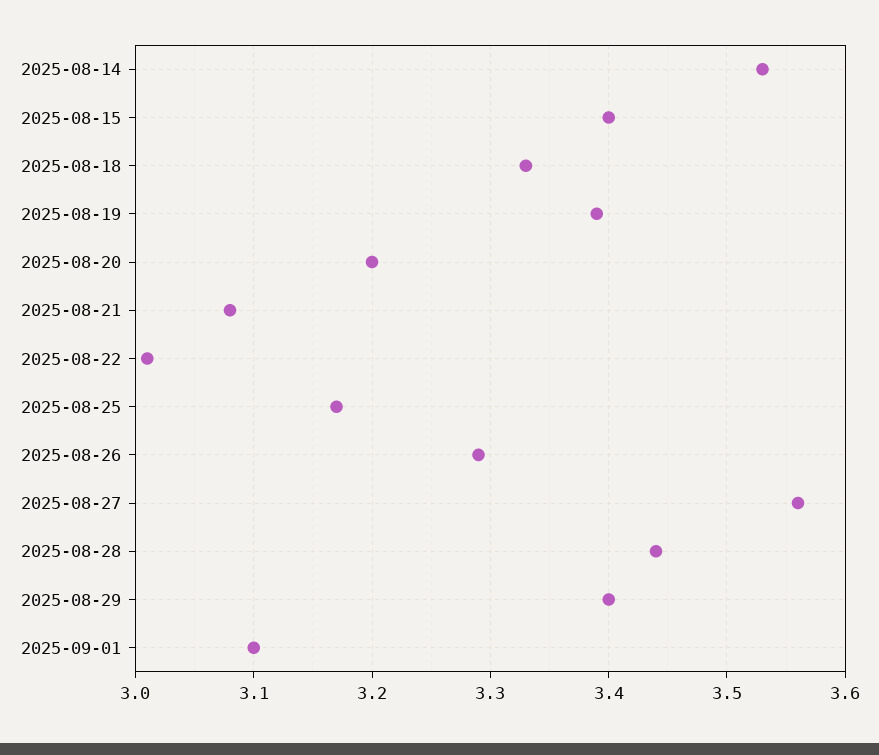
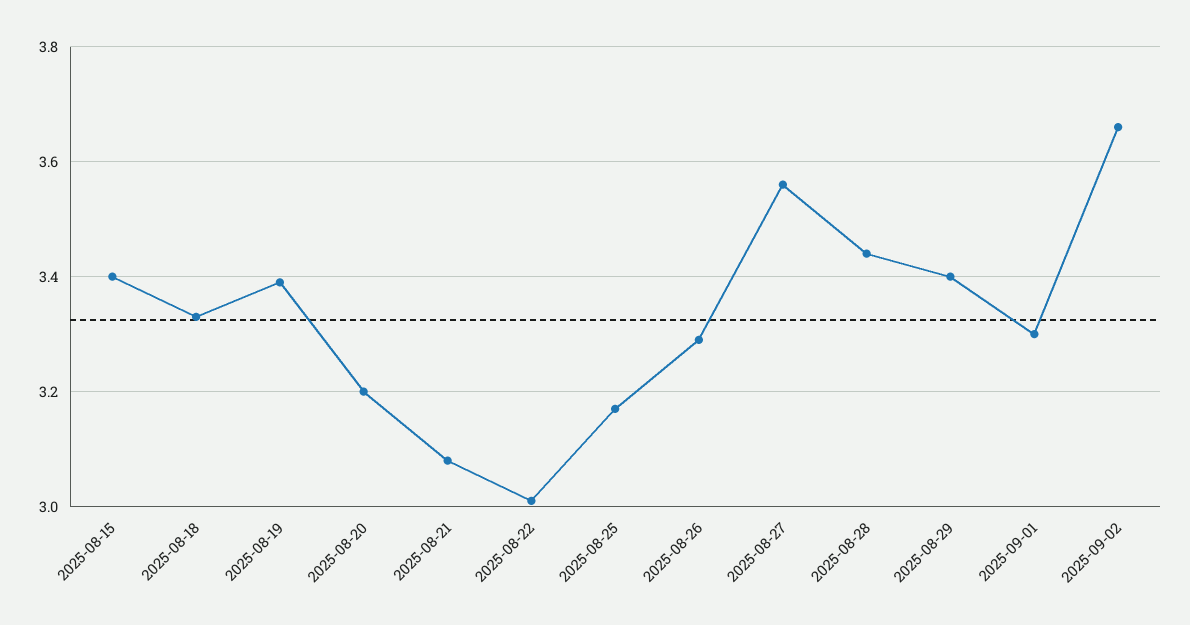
2025-08-14: 3.53 -> none
2025-09-01: 3.1 -> 3.3
2025-09-02: none -> 3.65

